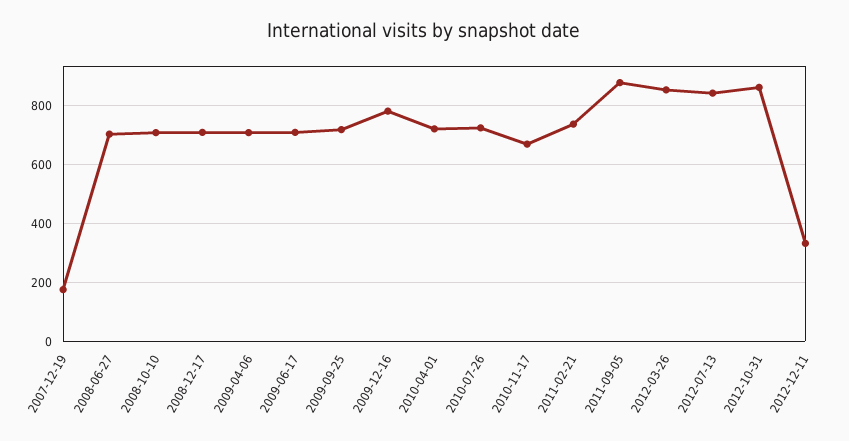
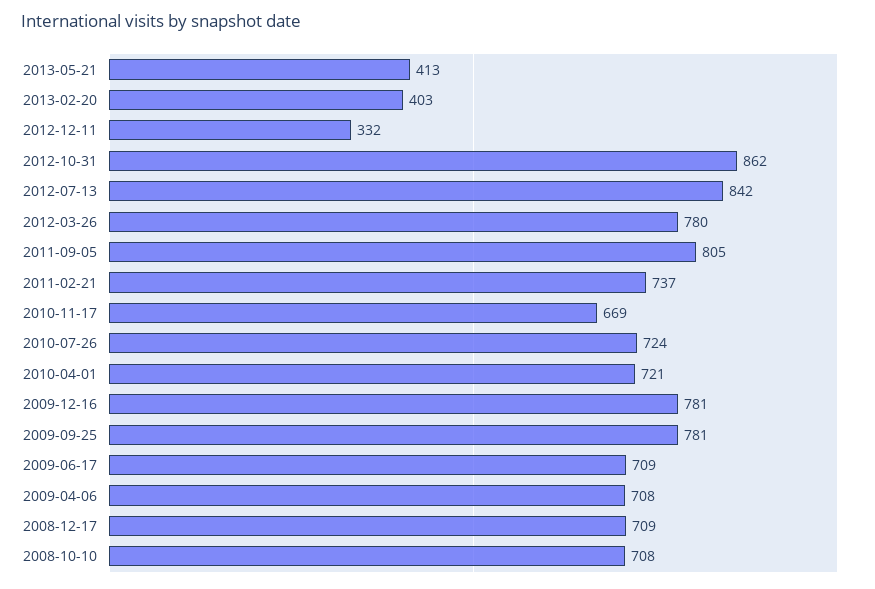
2007-12-19: 175 -> none
2008-06-27: 700 -> none
2009-09-25: 725 -> 781
2011-09-05: 875 -> 805
2012-03-26: 850 -> 780
2013-05-21: none -> 413
2013-02-20: none -> 403

